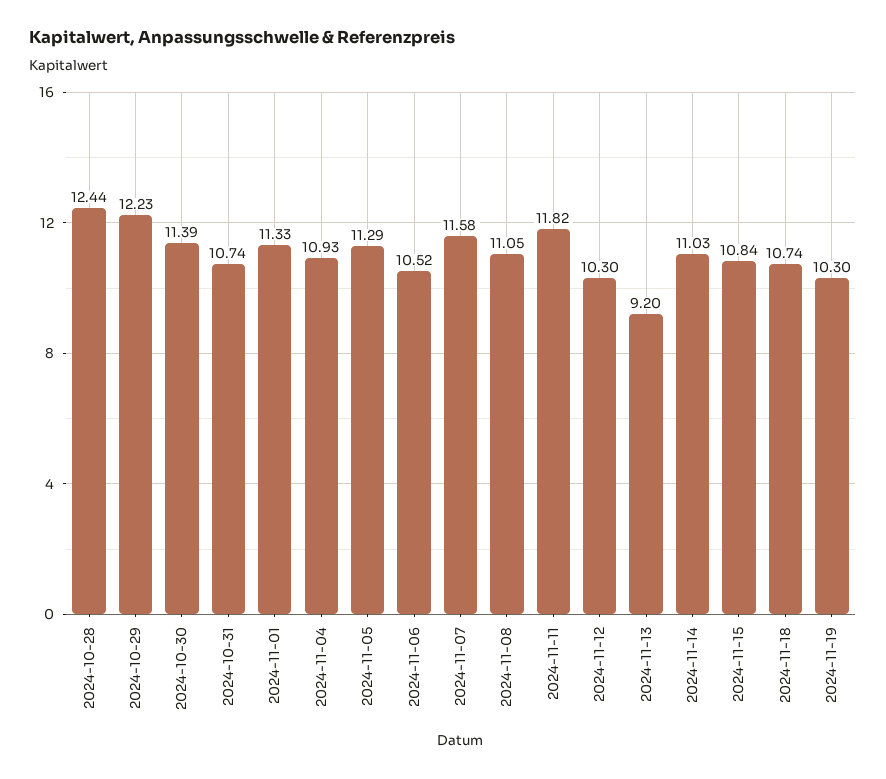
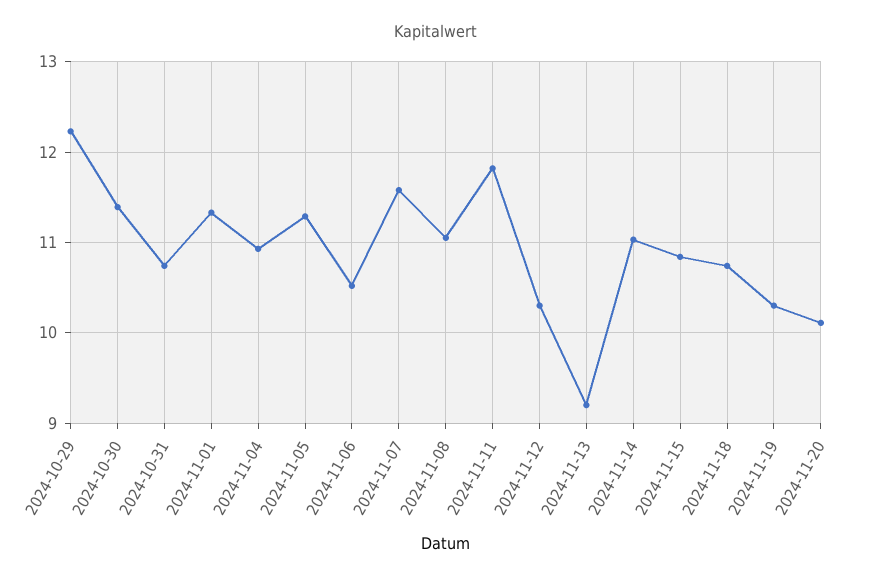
2024-10-28: 12.44 -> none
2024-11-20: none -> 10.1

